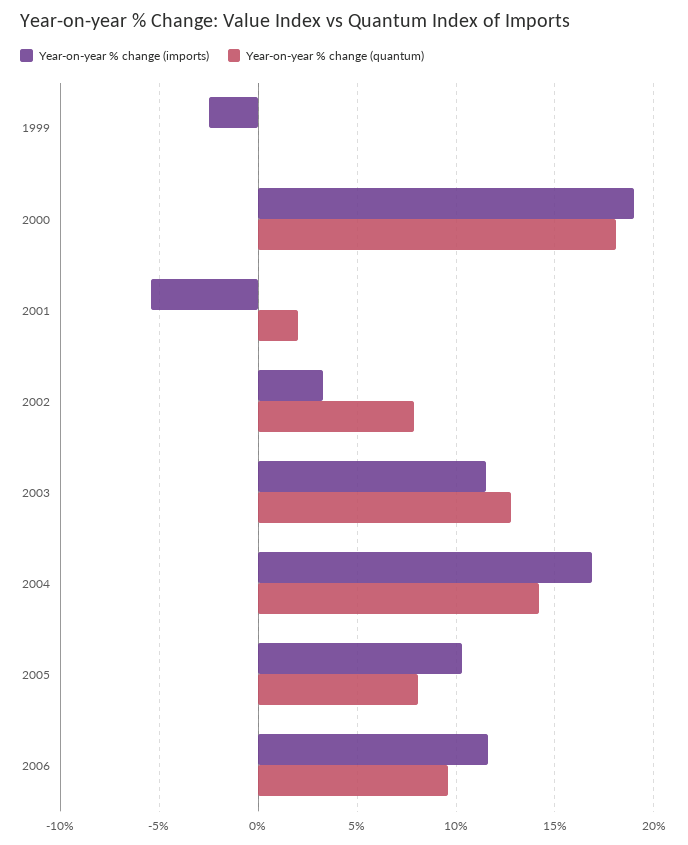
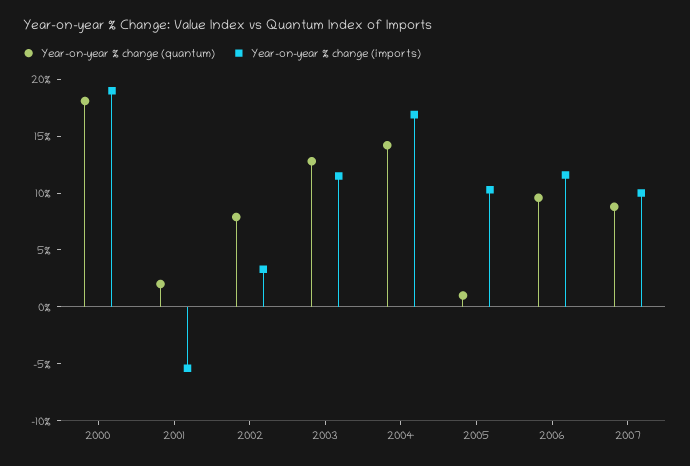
Year-on-year % change (imports), 1999: -2.5 -> none
Year-on-year % change (quantum), 1999: 0 -> none
Year-on-year % change (quantum), 2005: 8 -> 1
Year-on-year % change (quantum), 2007: none -> 9
Year-on-year % change (imports), 2007: none -> 10

